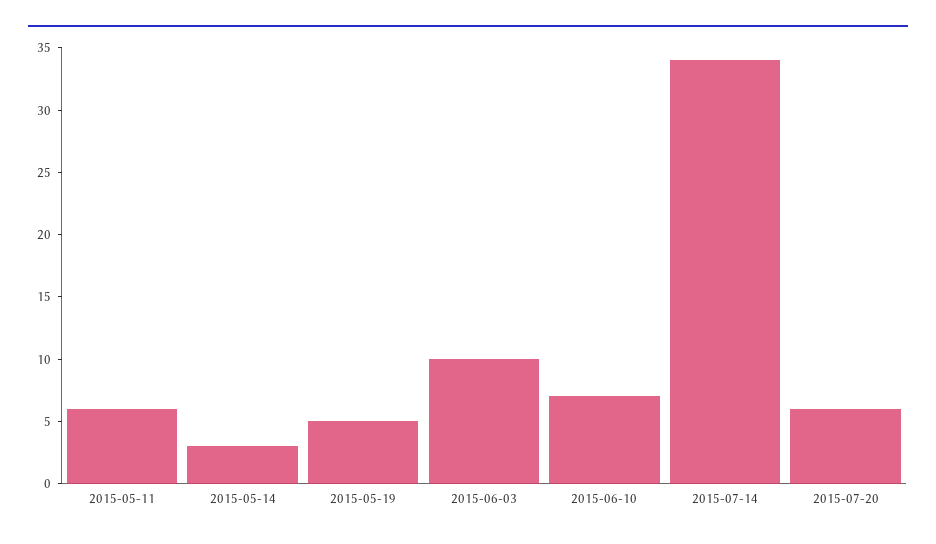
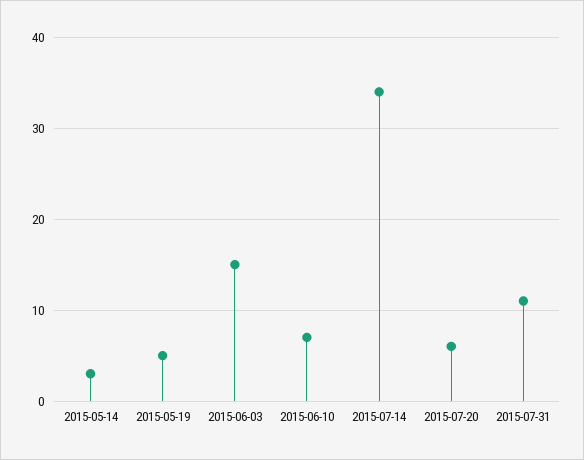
2015-05-11: 6 -> none
2015-06-03: 10 -> 15
2015-07-31: none -> 11

